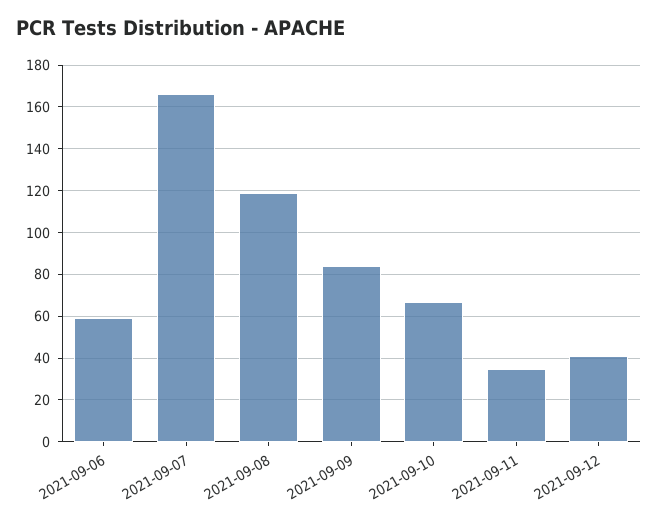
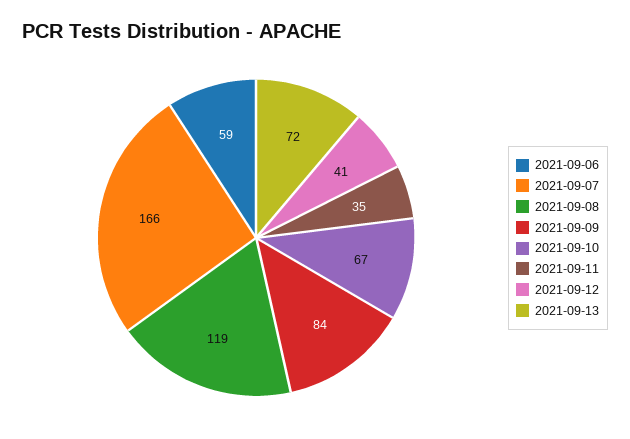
2021-09-13: none -> 72

